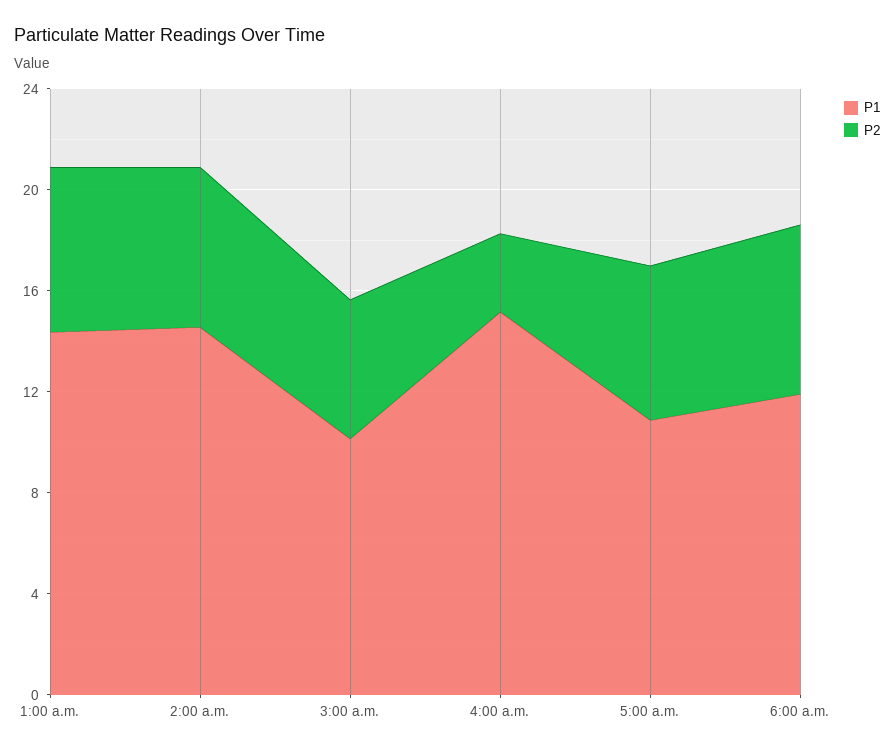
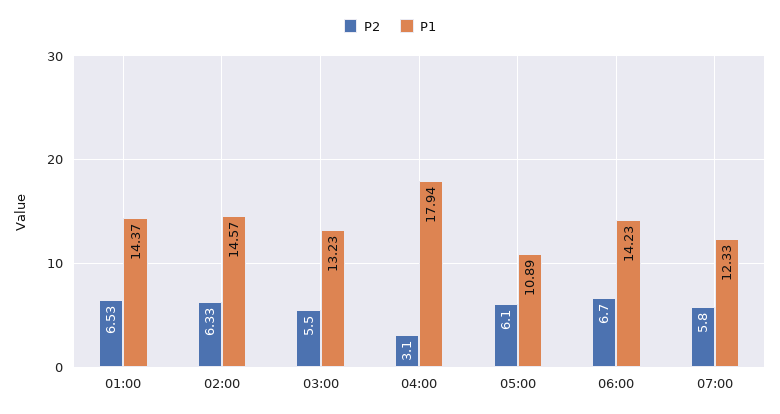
P1, 3:00 a.m.: 10 -> 13.23
P1, 4:00 a.m.: 15 -> 17.94
P1, 6:00 a.m.: 12 -> 14.23
P2, 07:00: none -> 5.8
P1, 07:00: none -> 12.33

